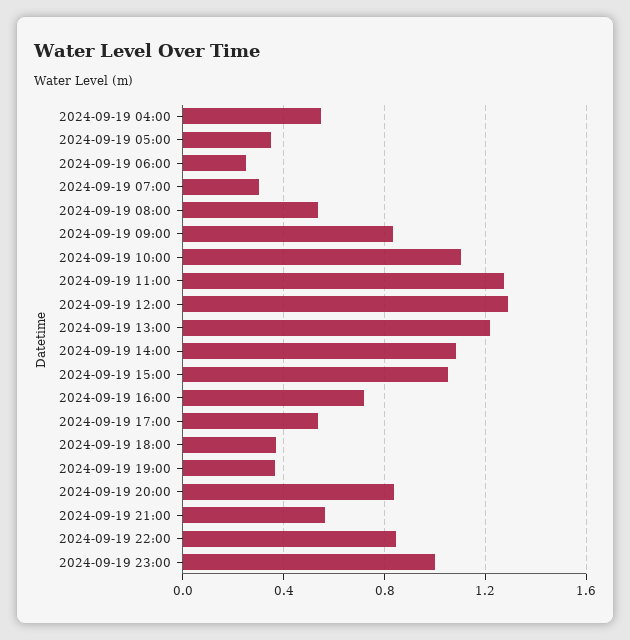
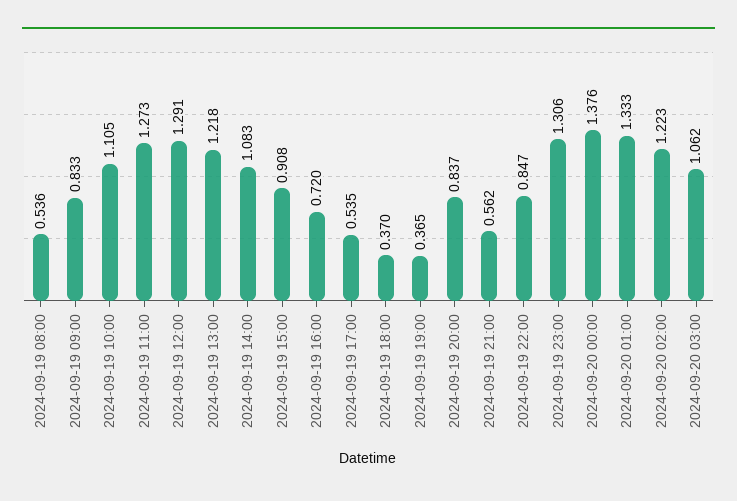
2024-09-19 04:00: 0.55 -> none
2024-09-19 05:00: 0.35 -> none
2024-09-19 06:00: 0.25 -> none
2024-09-19 07:00: 0.3 -> none
2024-09-19 15:00: 1.05 -> 0.908
2024-09-19 23:00: 1 -> 1.306
2024-09-20 00:00: none -> 1.376
2024-09-20 01:00: none -> 1.333
2024-09-20 02:00: none -> 1.223
2024-09-20 03:00: none -> 1.062

